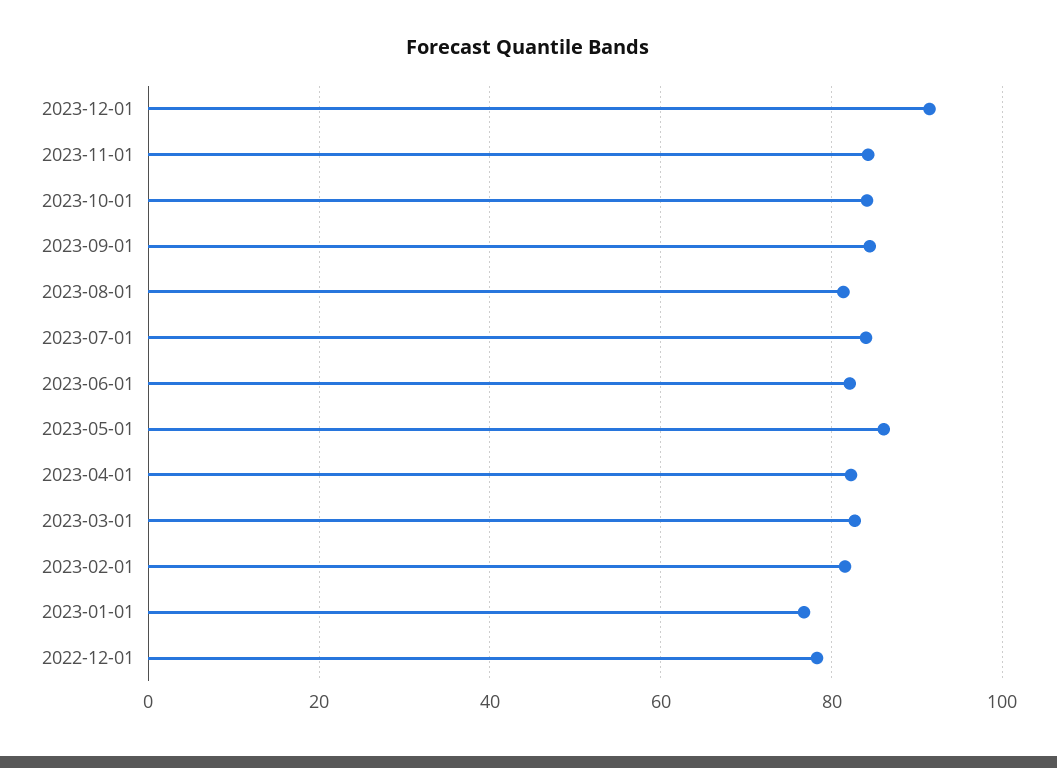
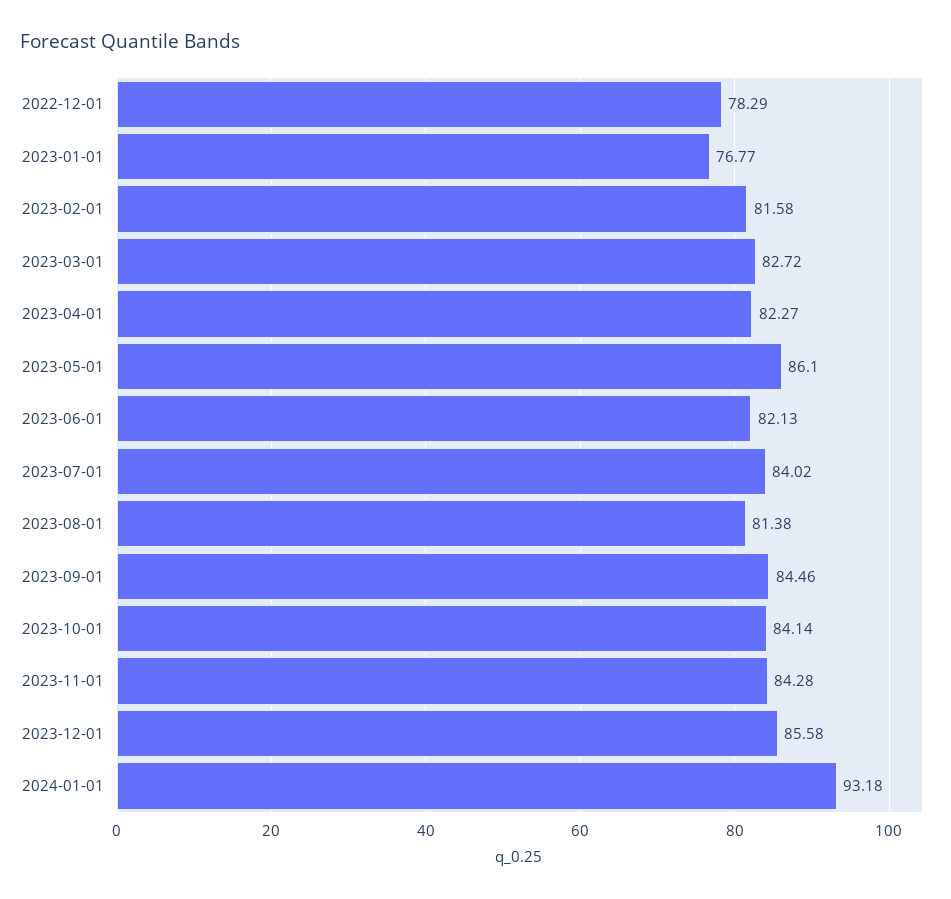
2023-12-01: 92 -> 85.58
2024-01-01: none -> 93.18

